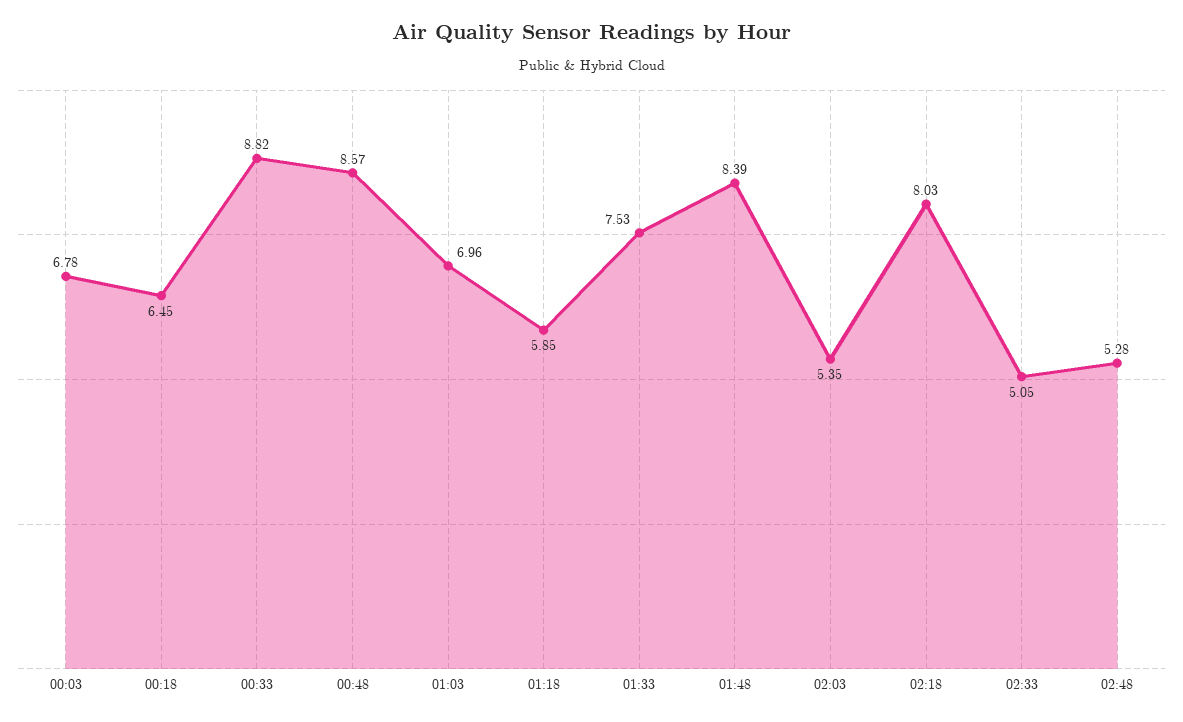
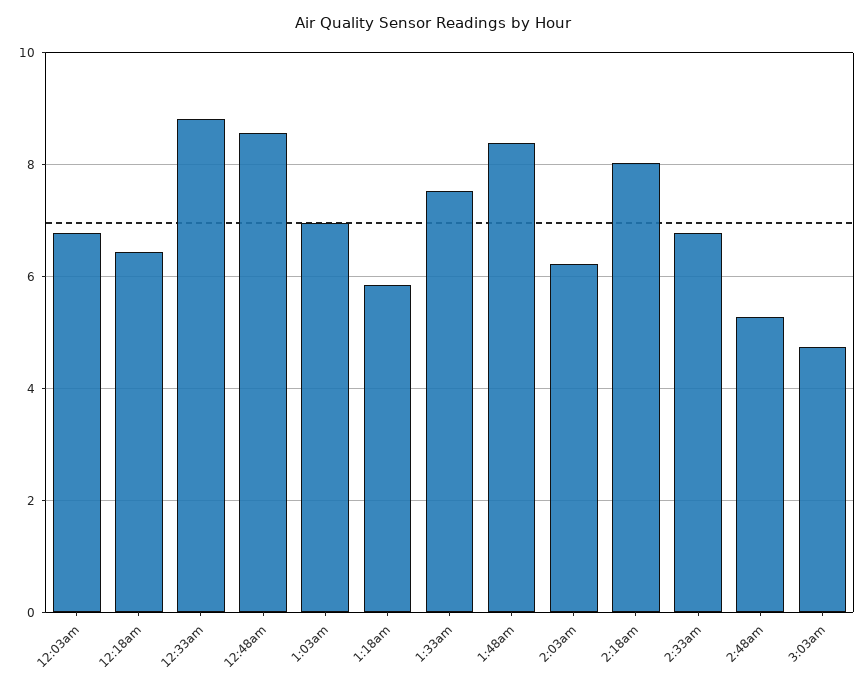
02:03: 5.35 -> 6.2
02:33: 5.05 -> 6.8
3:03am: none -> 4.8

